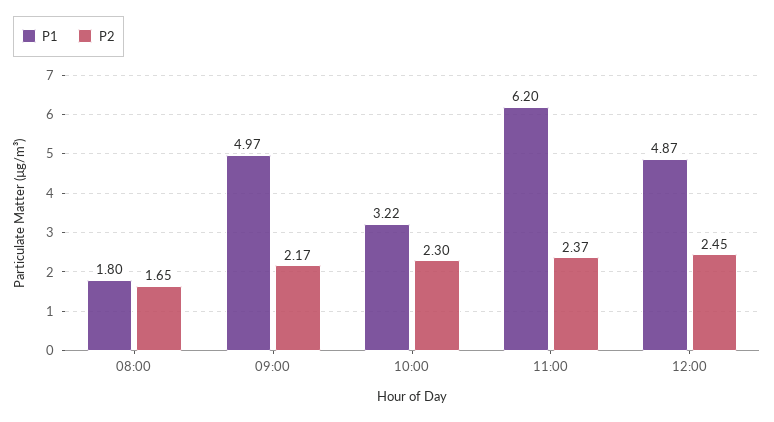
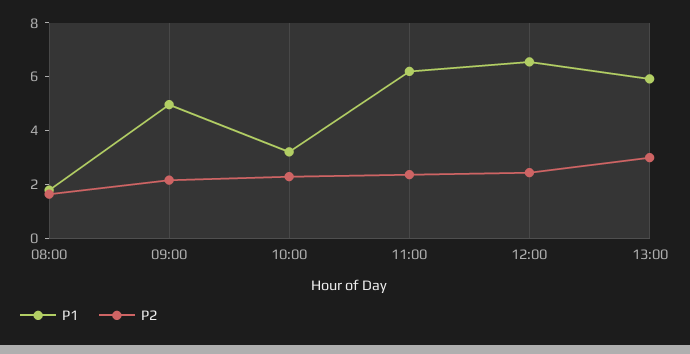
P1, 12:00: 4.87 -> 6.5
P1, 13:00: none -> 6
P2, 13:00: none -> 3

